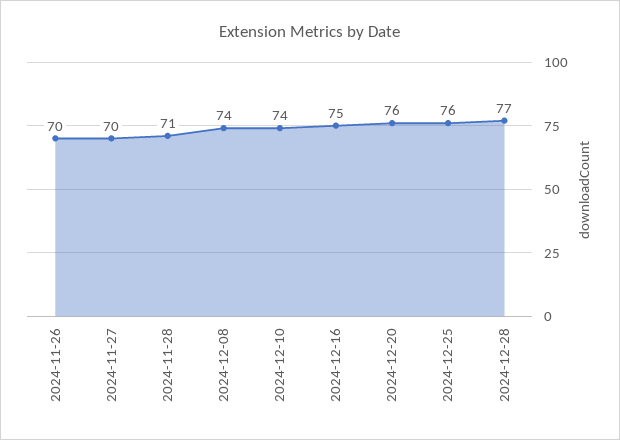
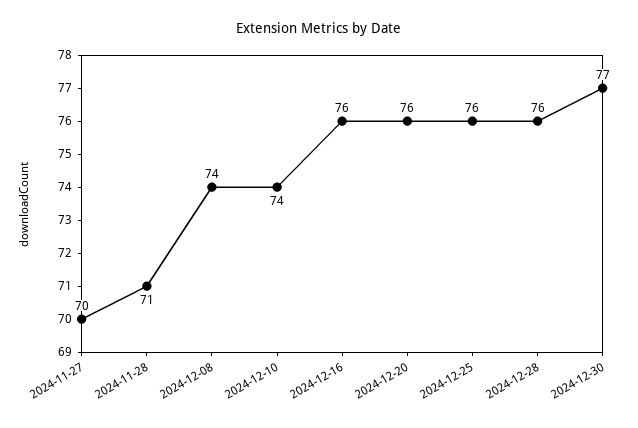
2024-11-26: 70 -> none
2024-12-16: 75 -> 76
2024-12-28: 77 -> 76
2024-12-30: none -> 77

